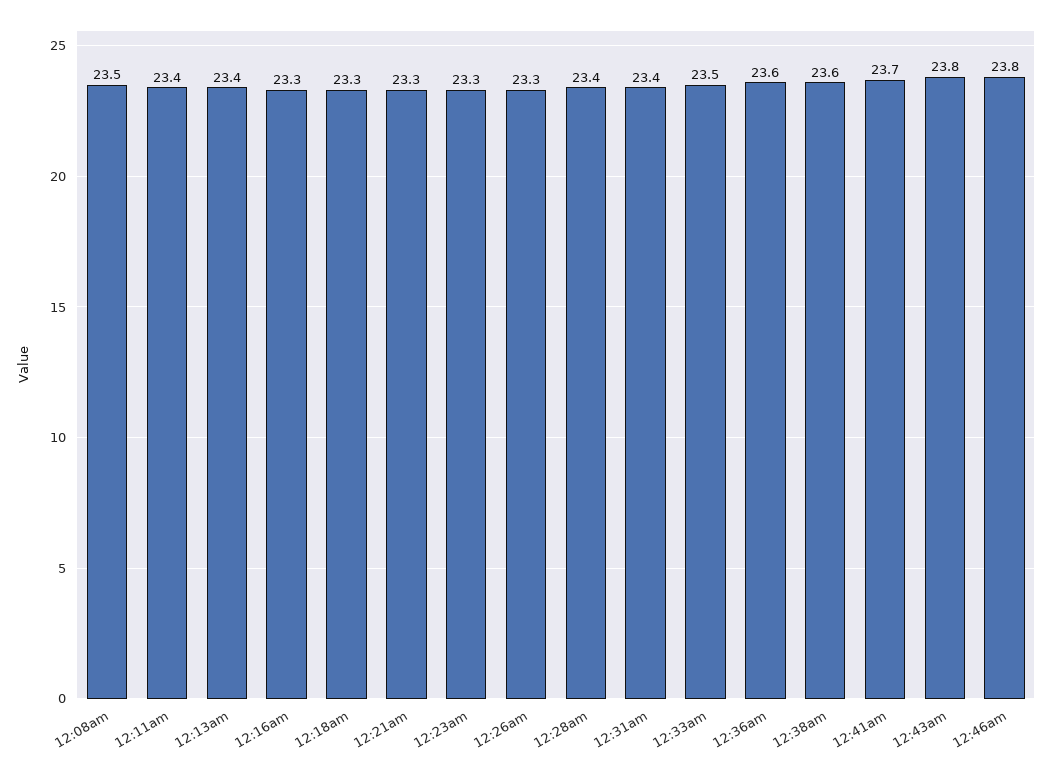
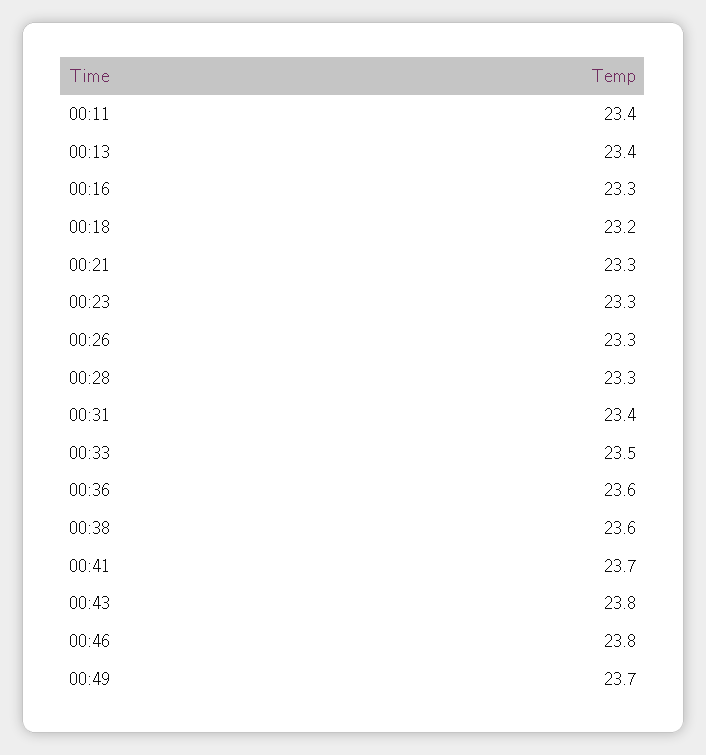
12:08am: 23.5 -> none
12:18am: 23.3 -> 23.2
12:28am: 23.4 -> 23.3
00:49: none -> 23.7

